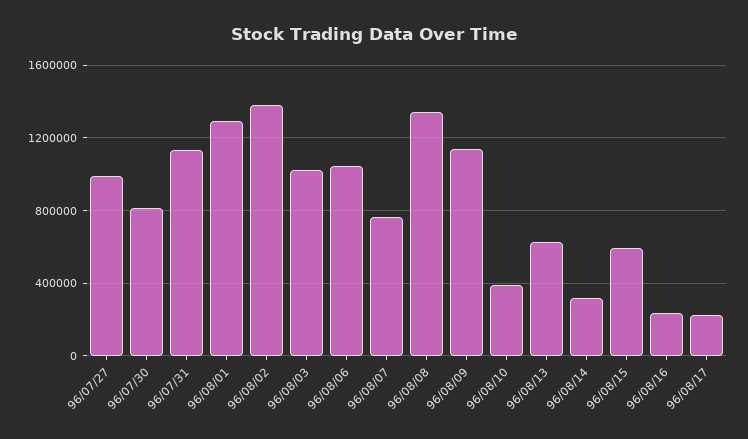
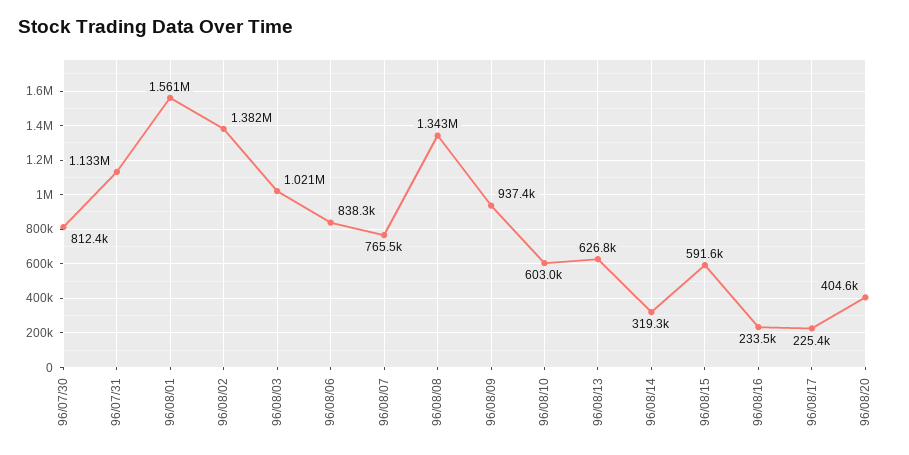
96/07/27: 1000000 -> none
96/08/01: 1300000 -> 1561000
96/08/06: 1050000 -> 838300
96/08/09: 1150000 -> 937400
96/08/10: 400000 -> 603000
96/08/20: none -> 404600

